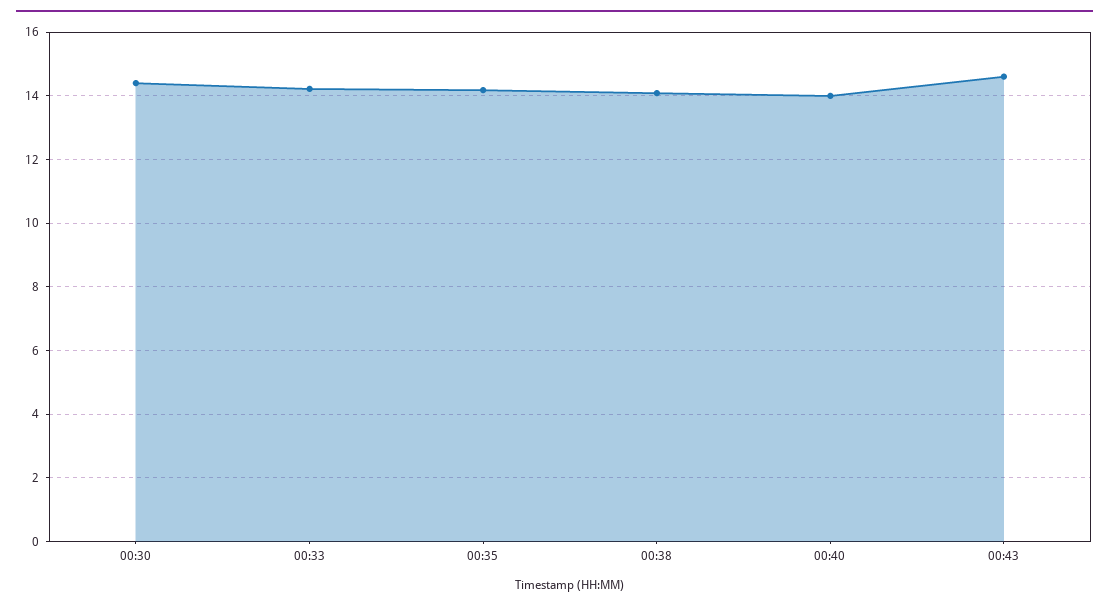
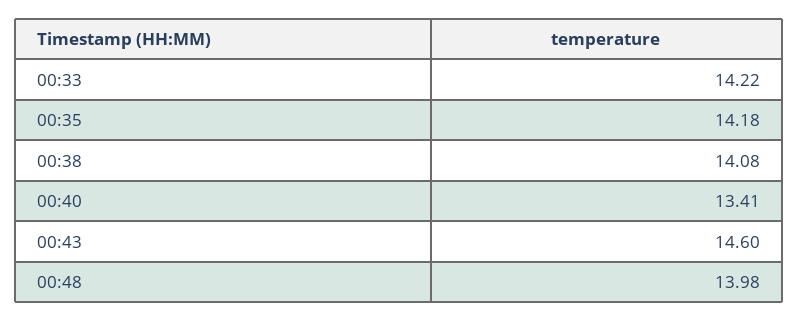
00:30: 14.4 -> none
00:40: 14 -> 13.41
00:48: none -> 13.98

